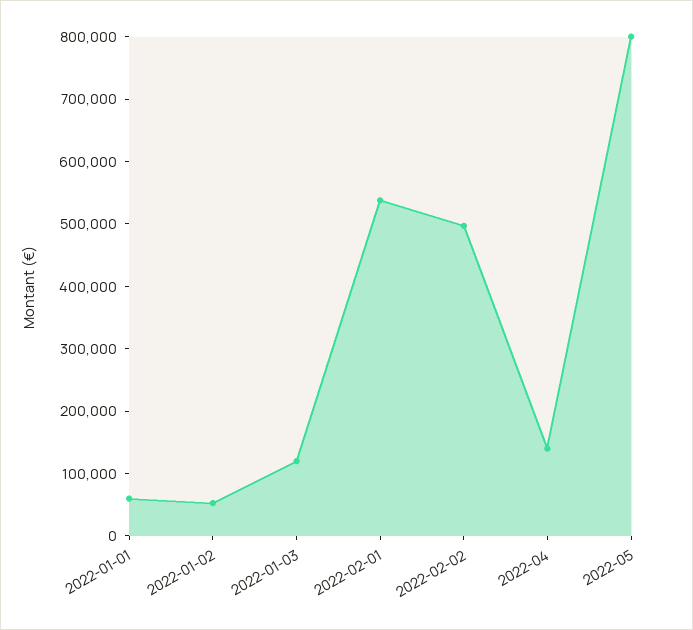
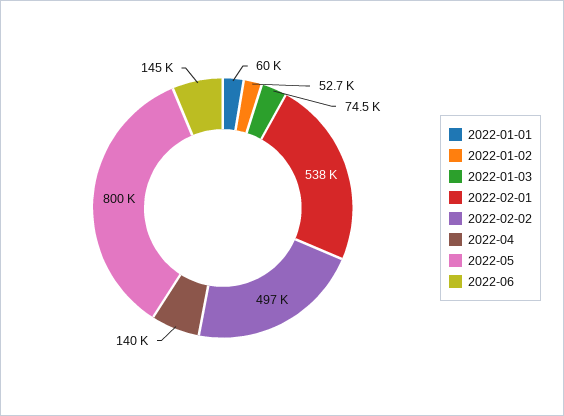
2022-01-03: 120000 -> 74500
2022-06: none -> 145000

